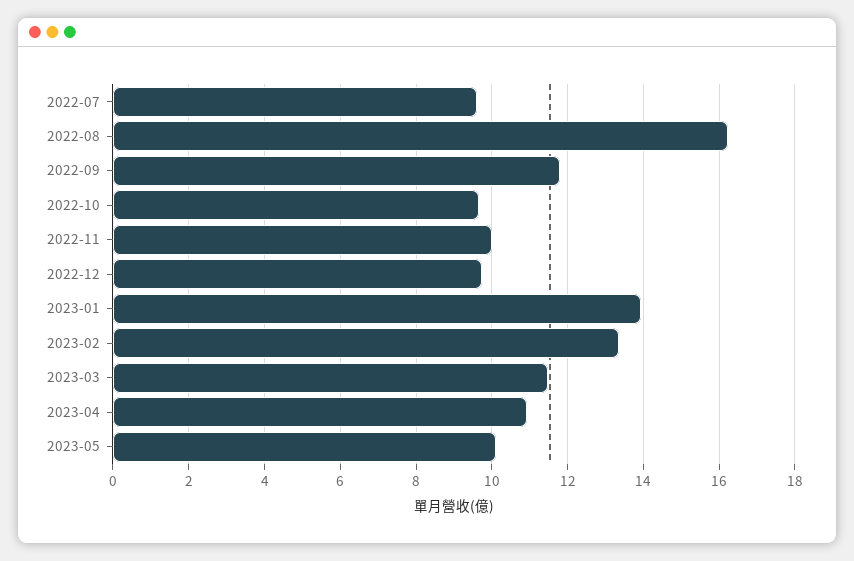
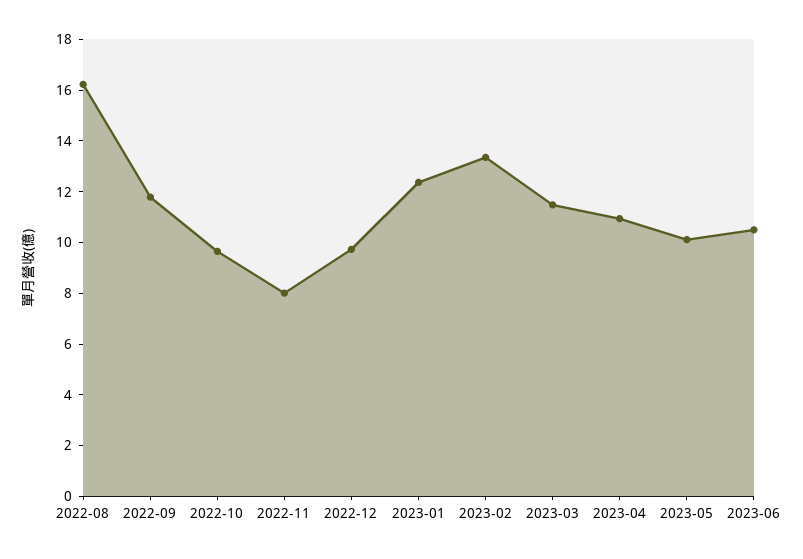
2022-07: 9.6 -> none
2022-11: 10 -> 8
2023-01: 14 -> 12.5
2023-06: none -> 10.5

